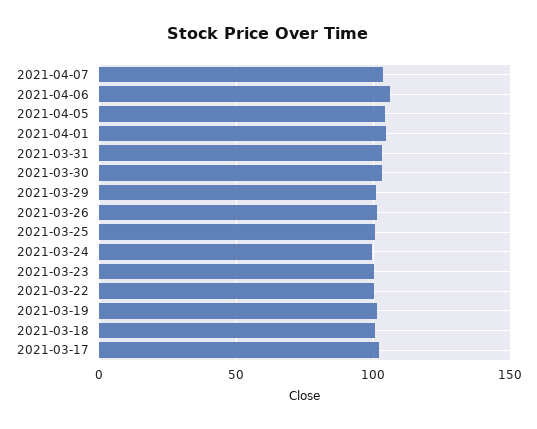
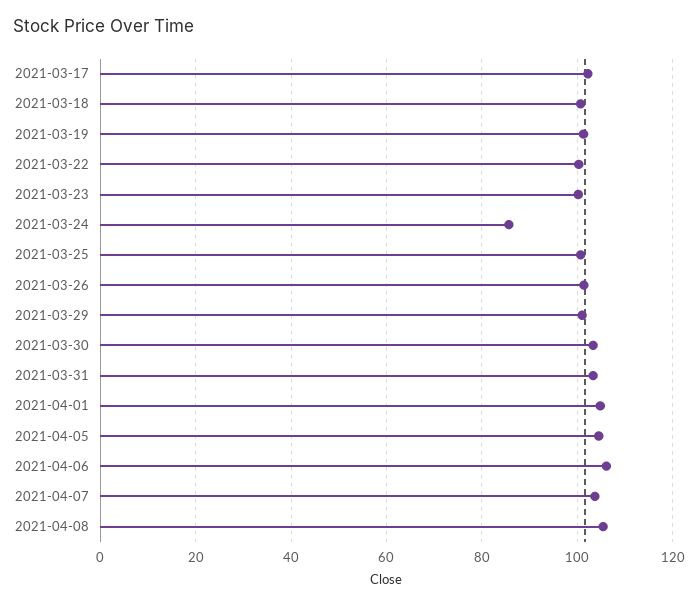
2021-03-24: 100 -> 86
2021-04-08: none -> 106

